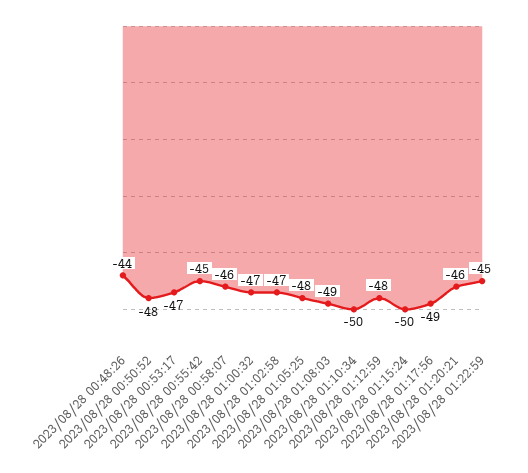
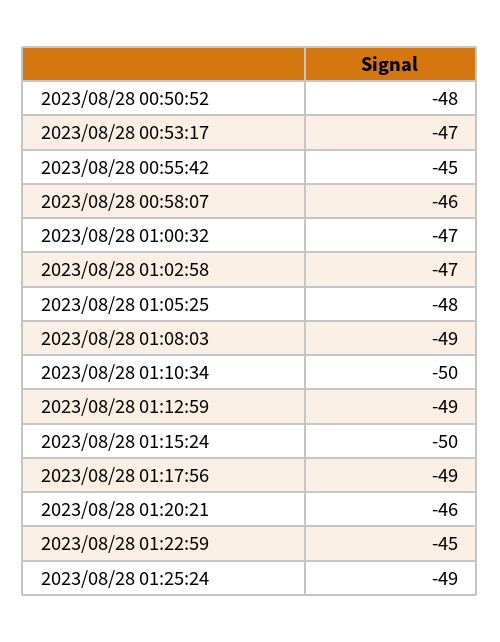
2023/08/28 00:48:26: -44 -> none
2023/08/28 01:12:59: -48 -> -49
2023/08/28 01:25:24: none -> -49

